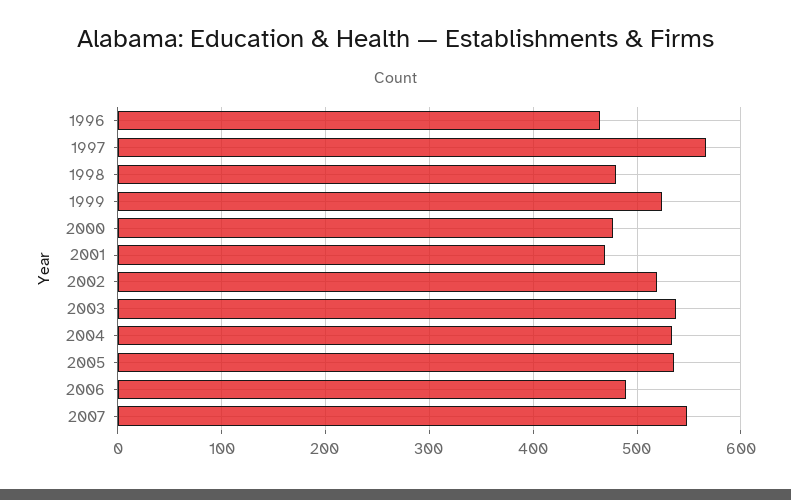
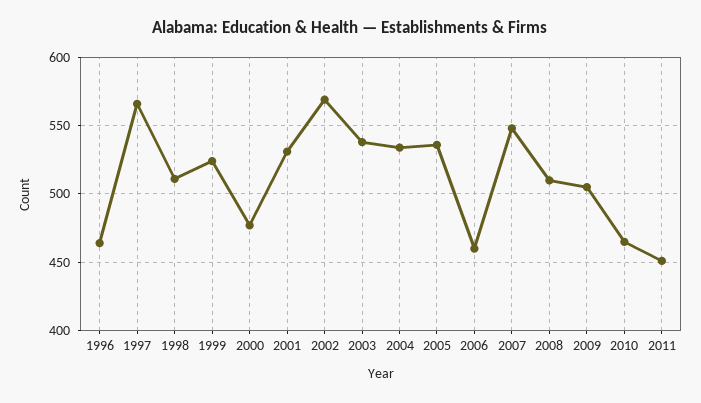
1998: 480 -> 510
2001: 470 -> 530
2002: 520 -> 570
2006: 490 -> 460
2008: none -> 510
2009: none -> 505
2010: none -> 465
2011: none -> 450

